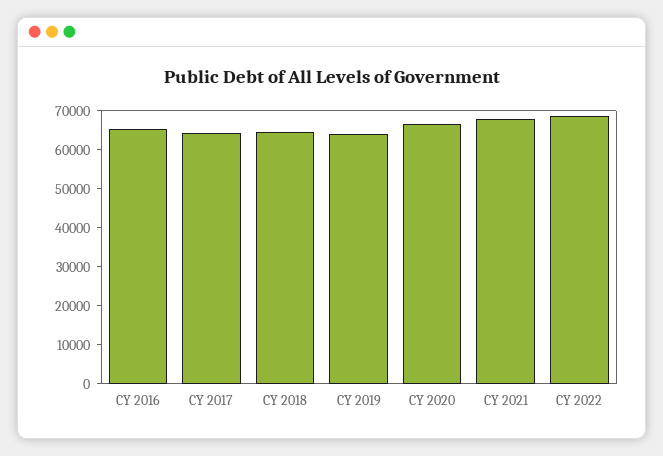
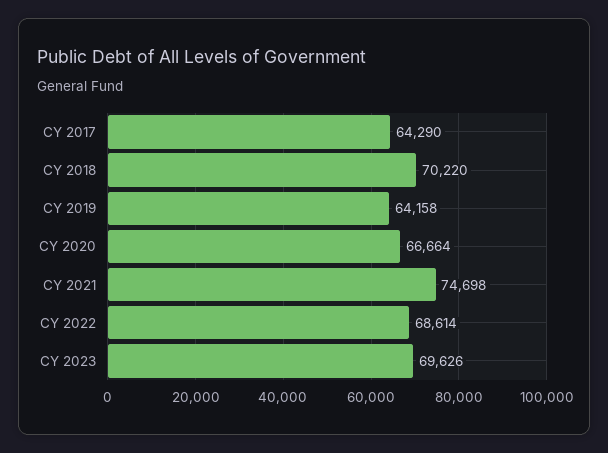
CY 2016: 65000 -> none
CY 2018: 65000 -> 70220
CY 2021: 67500 -> 74698
CY 2023: none -> 69626

